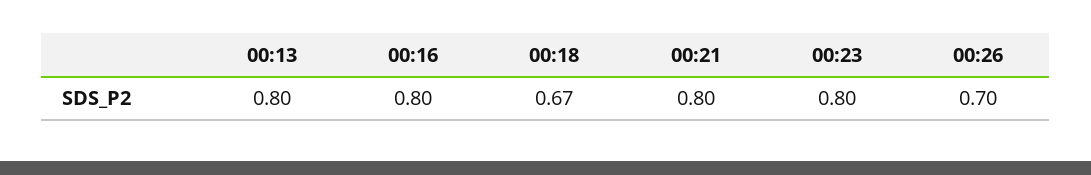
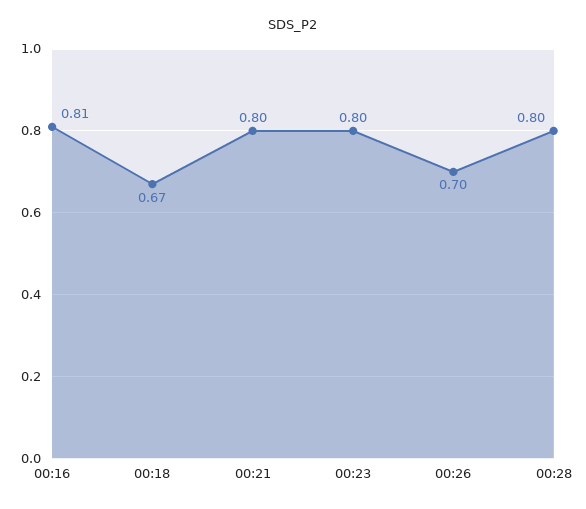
00:13: 0.8 -> none
00:16: 0.8 -> 0.81
00:28: none -> 0.8

